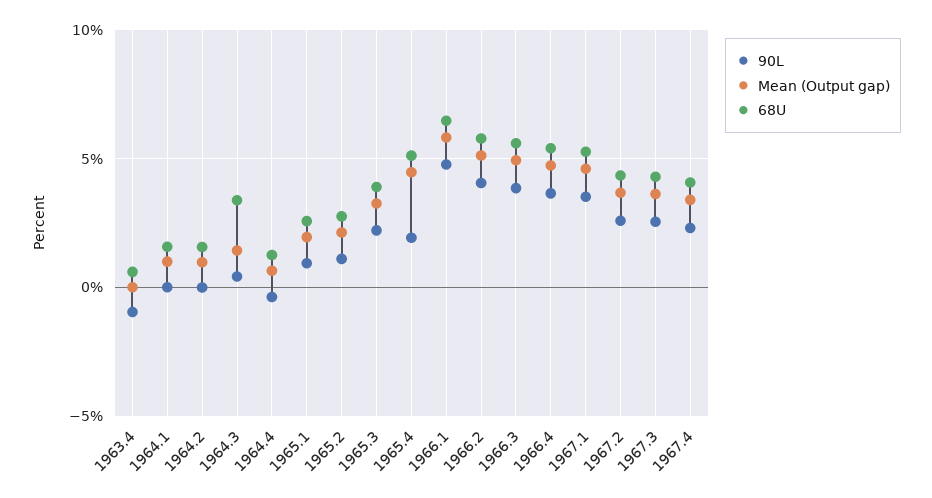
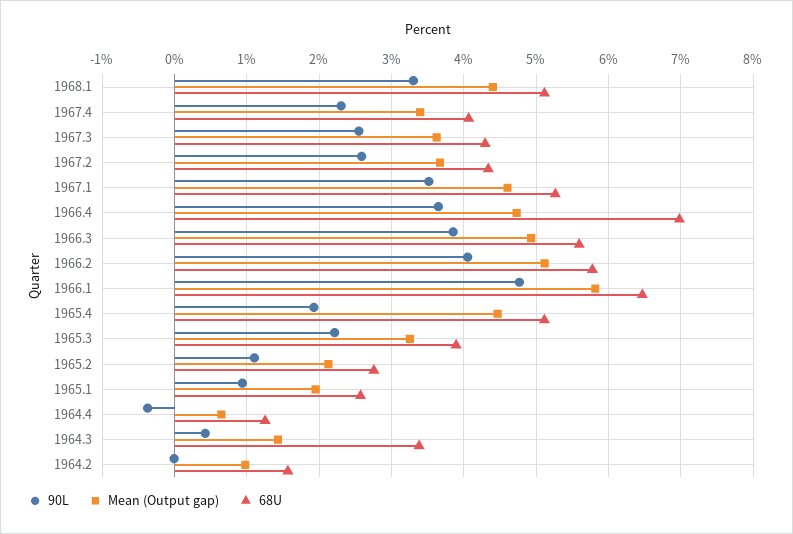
90L, 1963.4: -1 -> none
Mean (Output gap), 1963.4: 0 -> none
68U, 1963.4: 0.5 -> none
90L, 1964.1: 0 -> none
Mean (Output gap), 1964.1: 1 -> none
68U, 1964.1: 1.5 -> none
68U, 1966.4: 5.5 -> 7
90L, 1968.1: none -> 3.3
Mean (Output gap), 1968.1: none -> 4.4
68U, 1968.1: none -> 5.1

